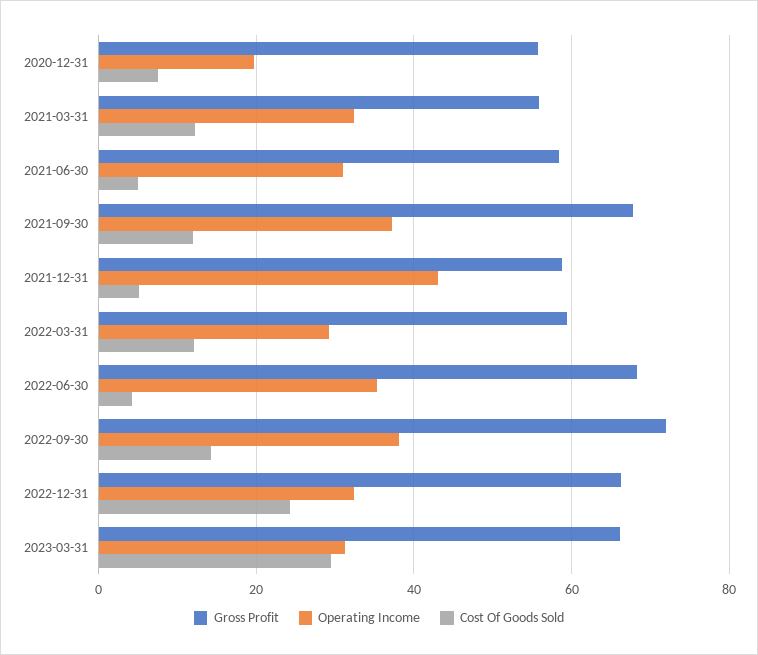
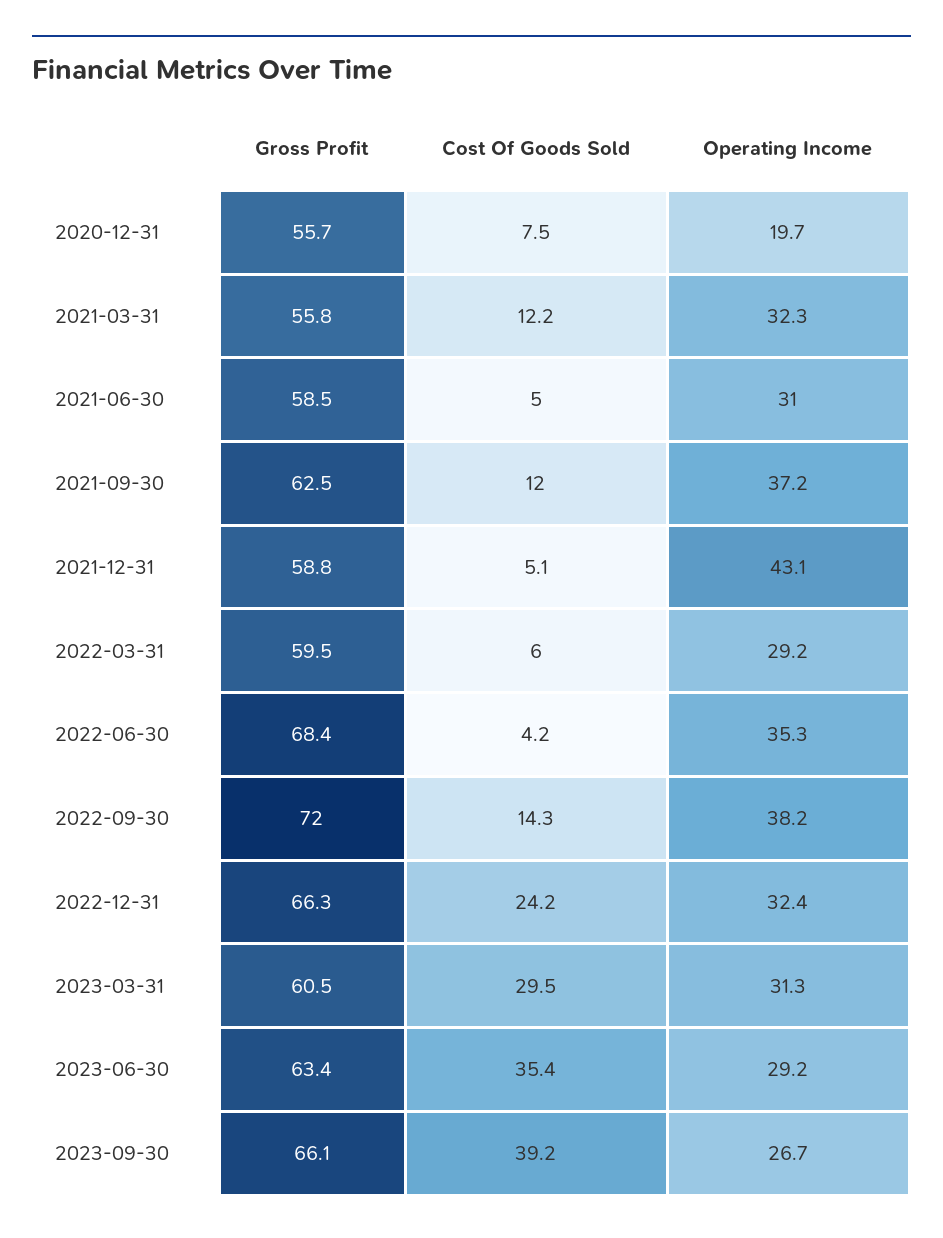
Gross Profit, 2021-09-30: 68 -> 62.5
Cost Of Goods Sold, 2022-03-31: 12 -> 6
Gross Profit, 2023-03-31: 66 -> 60.5
Gross Profit, 2023-06-30: none -> 63.4
Cost Of Goods Sold, 2023-06-30: none -> 35.4
Operating Income, 2023-06-30: none -> 29.2
Gross Profit, 2023-09-30: none -> 66.1
Cost Of Goods Sold, 2023-09-30: none -> 39.2
Operating Income, 2023-09-30: none -> 26.7

